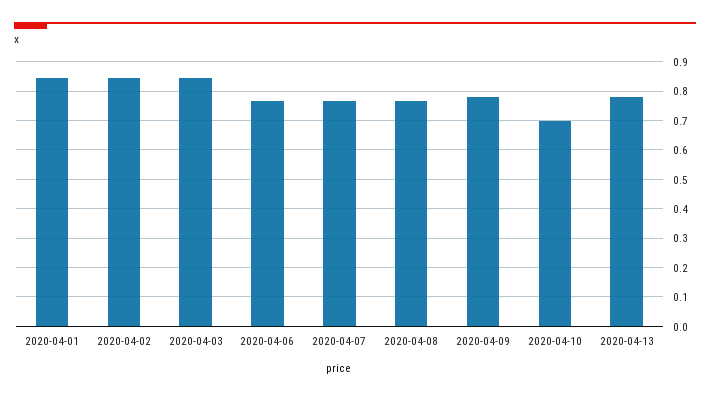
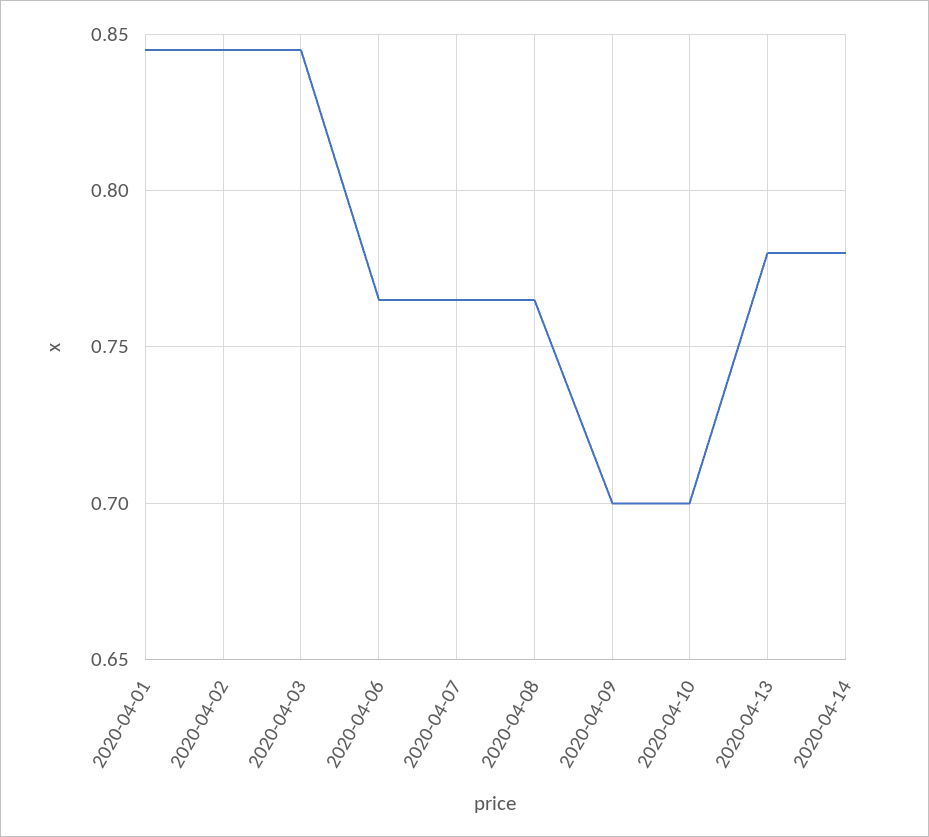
2020-04-09: 0.775 -> 0.7
2020-04-14: none -> 0.78

